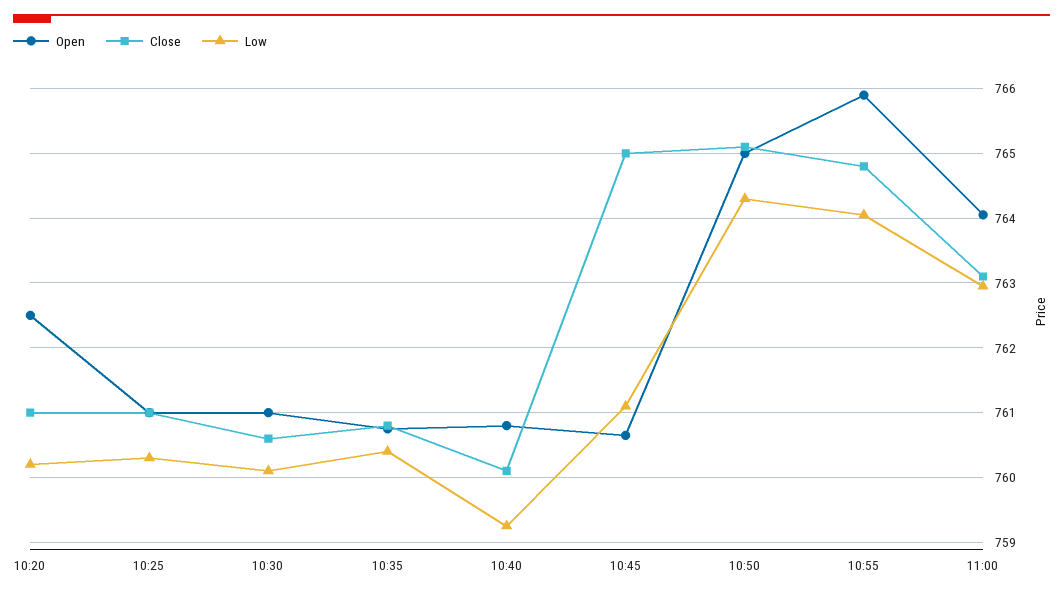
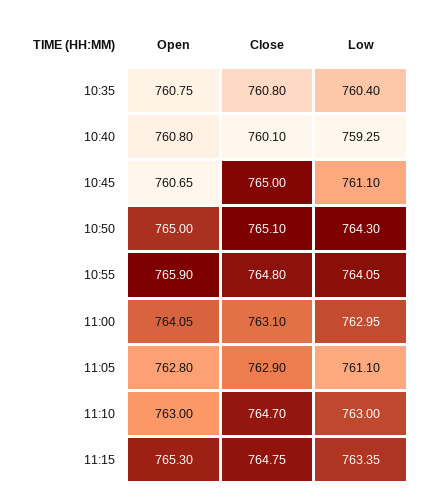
Open, 10:20: 762.5 -> none
Close, 10:20: 761 -> none
Low, 10:20: 760.2 -> none
Open, 10:25: 761 -> none
Close, 10:25: 761 -> none
Low, 10:25: 760.3 -> none
Open, 10:30: 761 -> none
Close, 10:30: 760.6 -> none
Low, 10:30: 760.1 -> none
Open, 11:05: none -> 762.8
Close, 11:05: none -> 762.9
Low, 11:05: none -> 761.1
Open, 11:10: none -> 763
Close, 11:10: none -> 764.7
Low, 11:10: none -> 763
Open, 11:15: none -> 765.3
Close, 11:15: none -> 764.75
Low, 11:15: none -> 763.35

